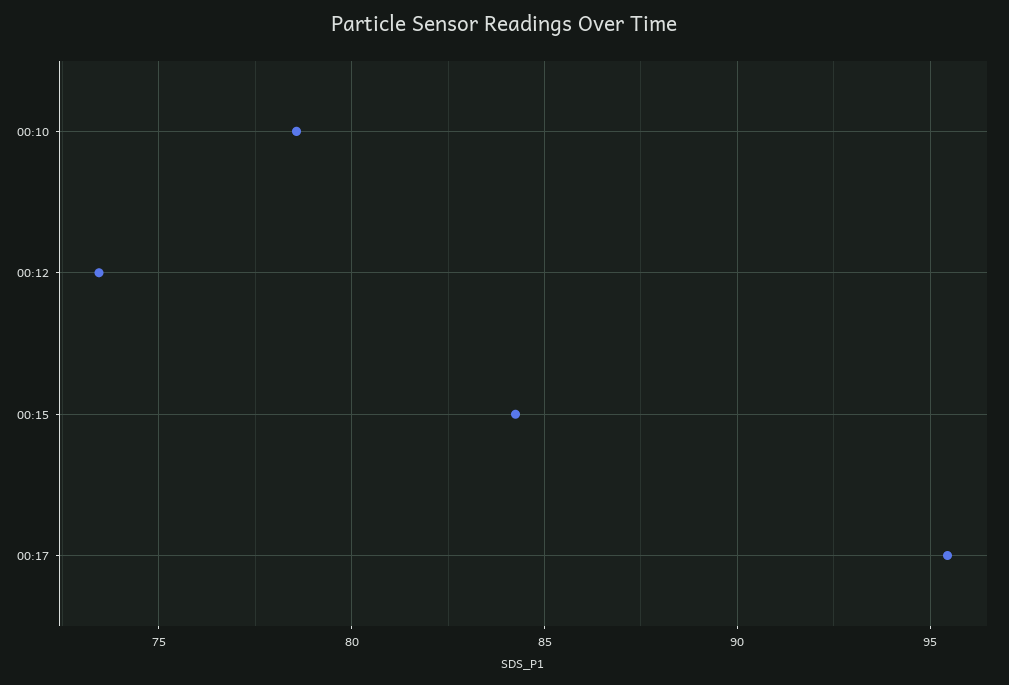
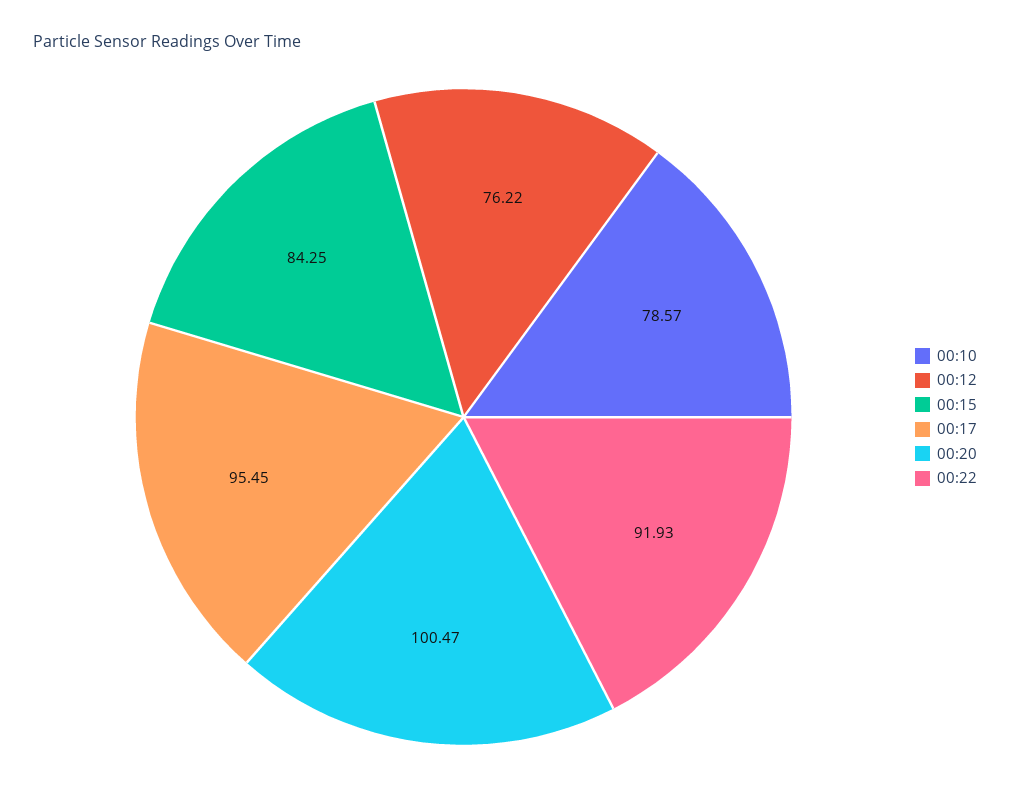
00:12: 73.5 -> 76.22
00:20: none -> 100.47
00:22: none -> 91.93

